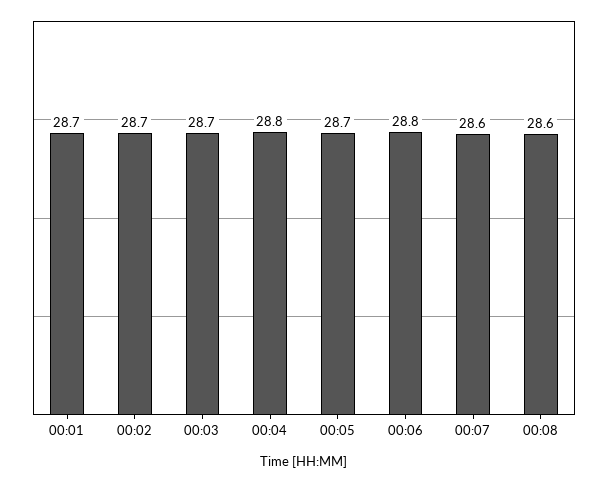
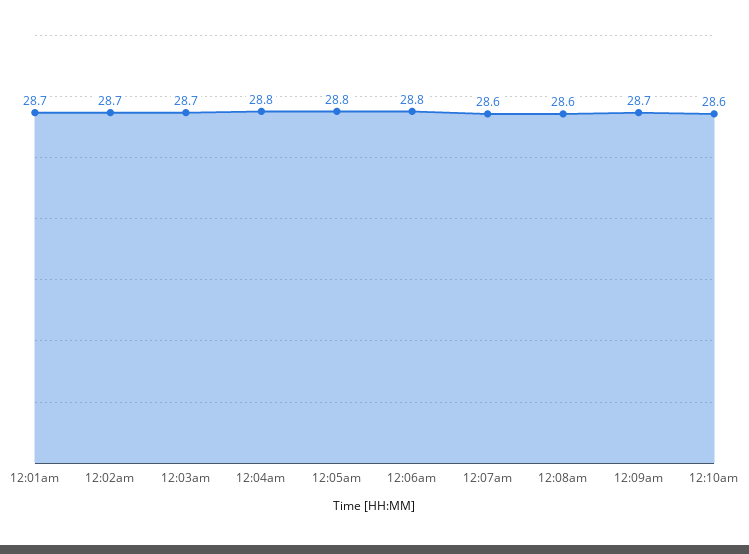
00:05: 28.7 -> 28.8
12:09am: none -> 28.7
12:10am: none -> 28.6

